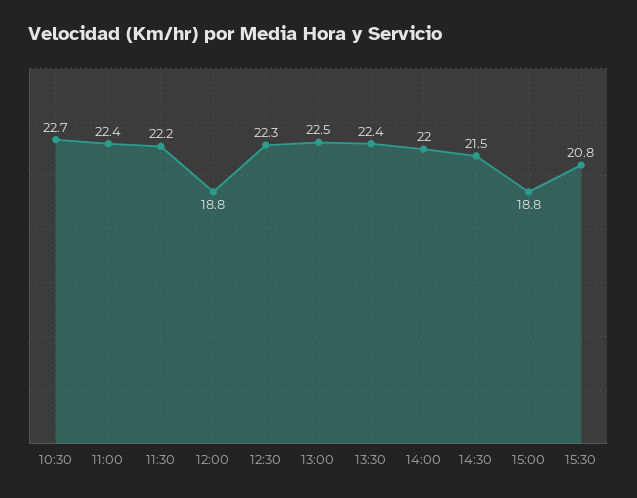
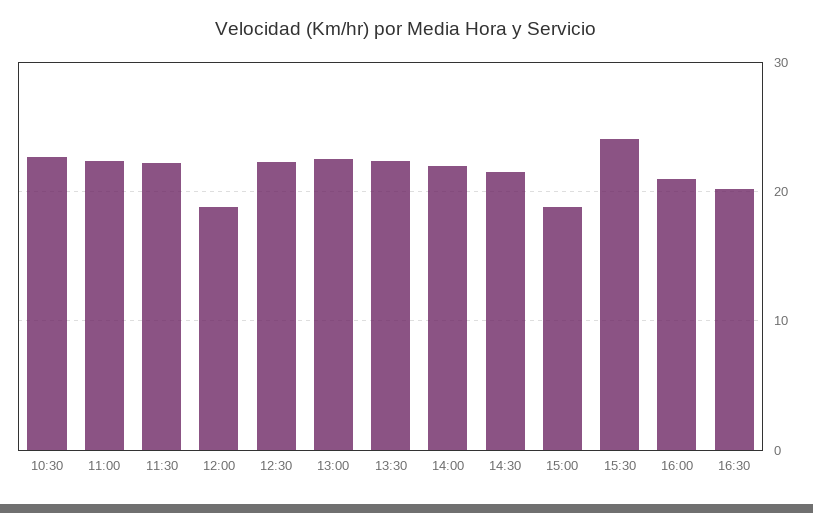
15:30: 20.8 -> 24
16:00: none -> 21
16:30: none -> 20

